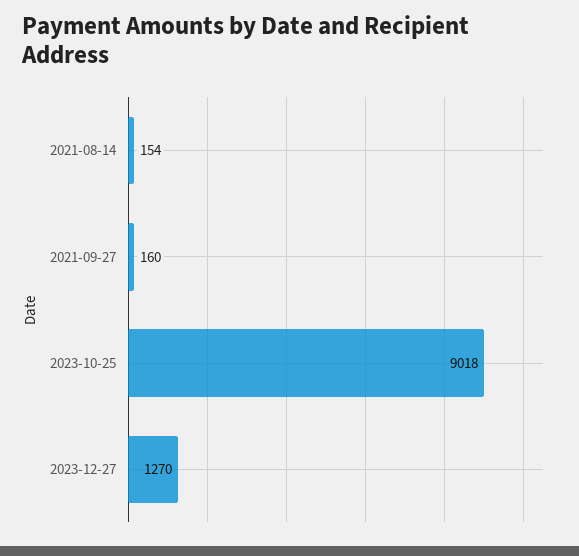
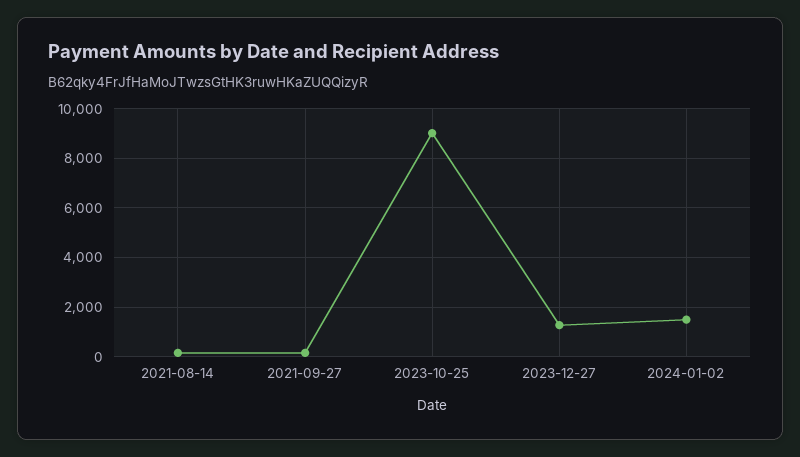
2024-01-02: none -> 1500

